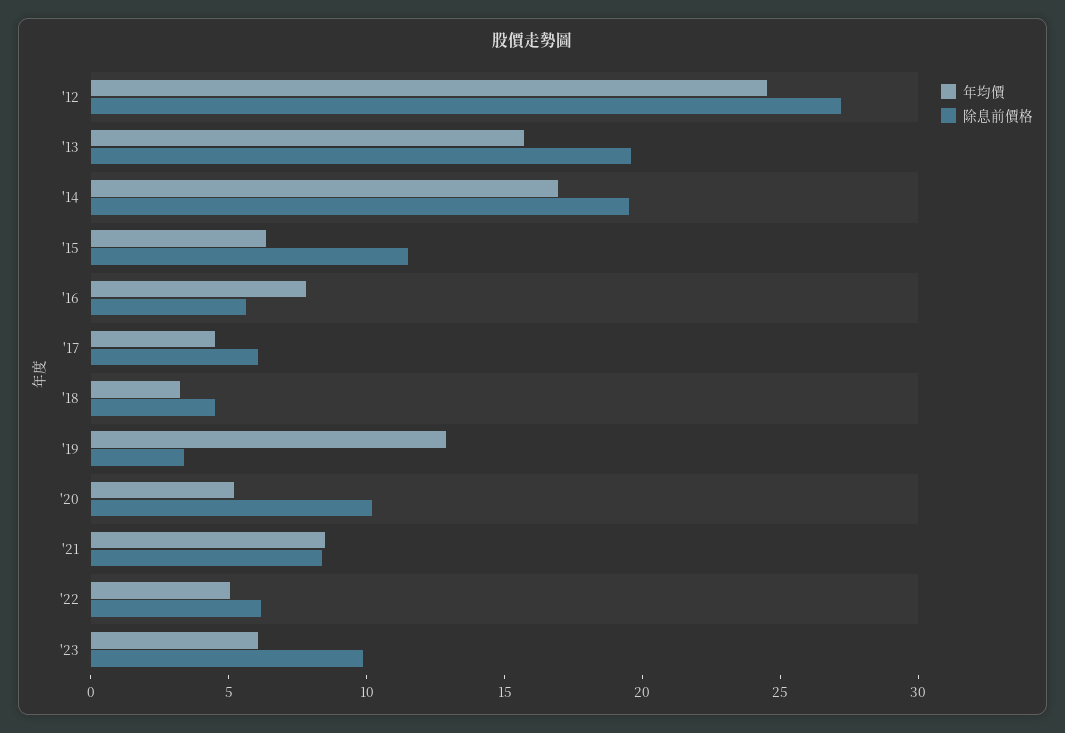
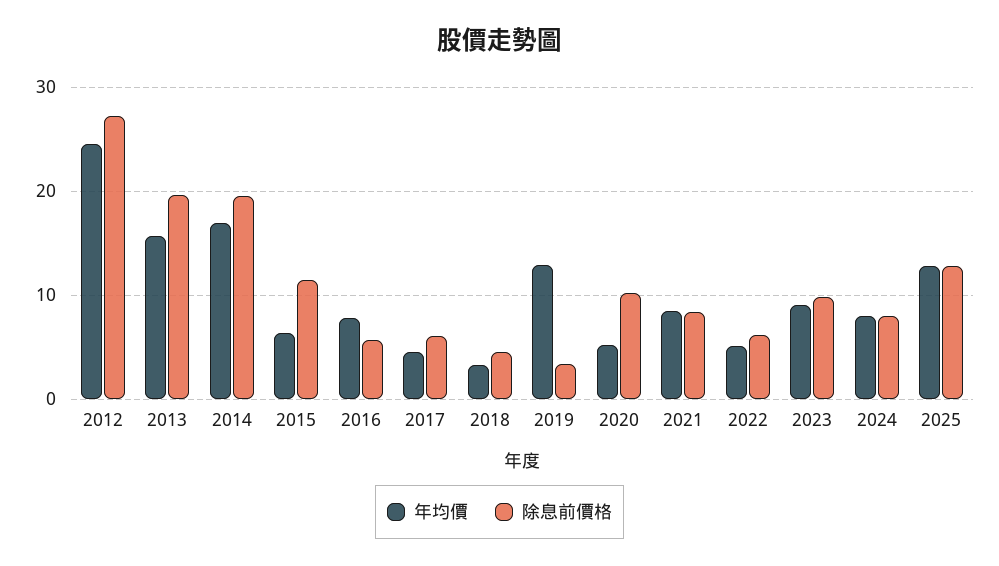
年均價, '23: 6 -> 9
年均價, 2024: none -> 8
除息前價格, 2024: none -> 8
年均價, 2025: none -> 13
除息前價格, 2025: none -> 13

